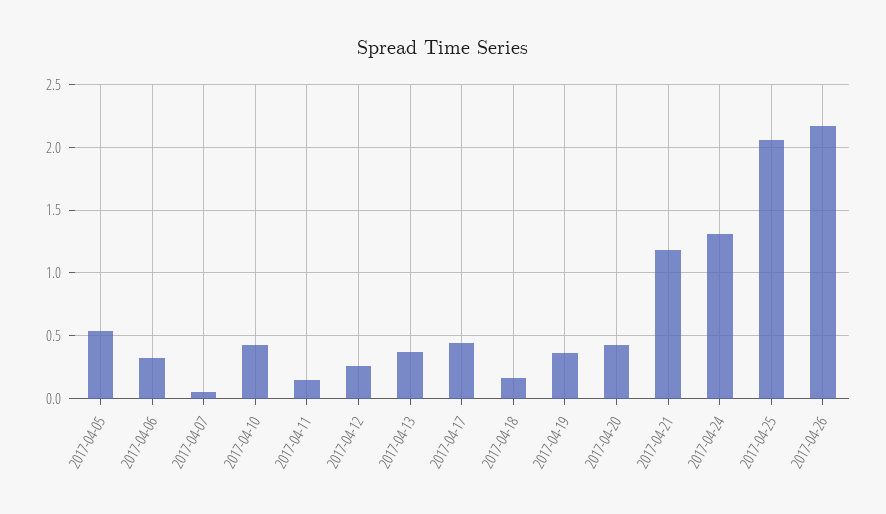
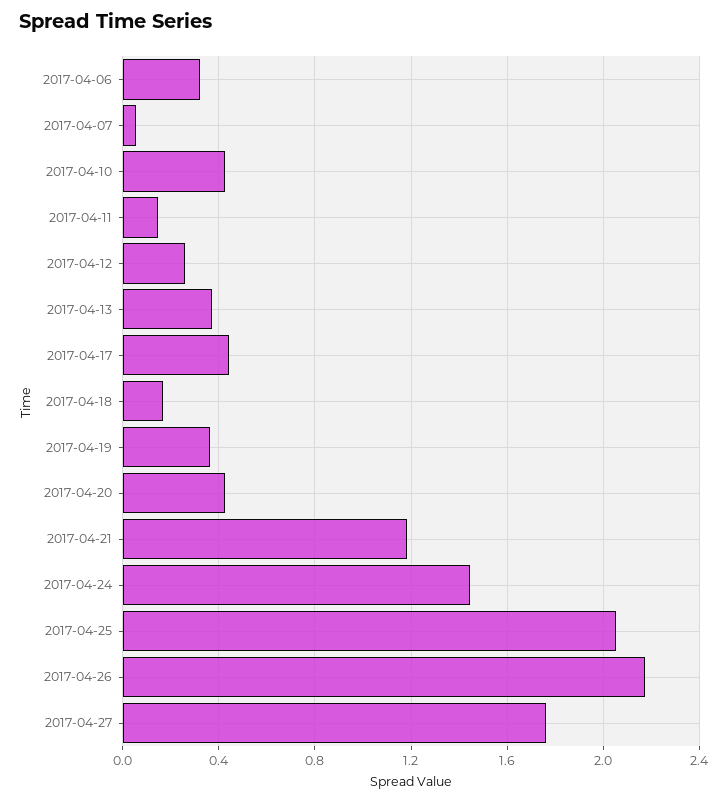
2017-04-05: 0.55 -> none
2017-04-24: 1.3 -> 1.45
2017-04-27: none -> 1.75

